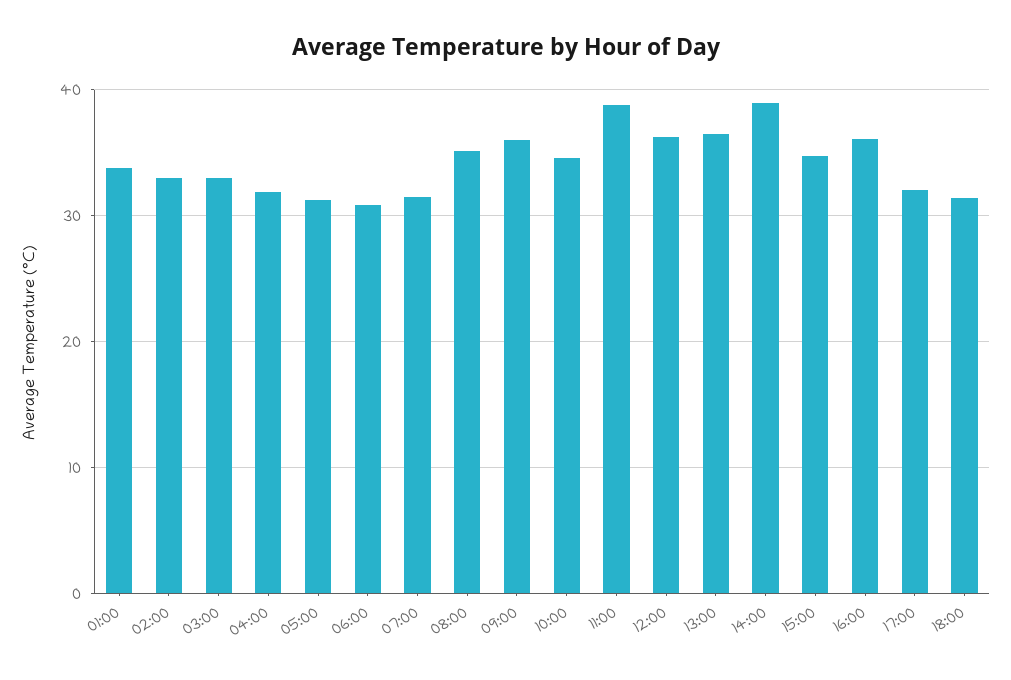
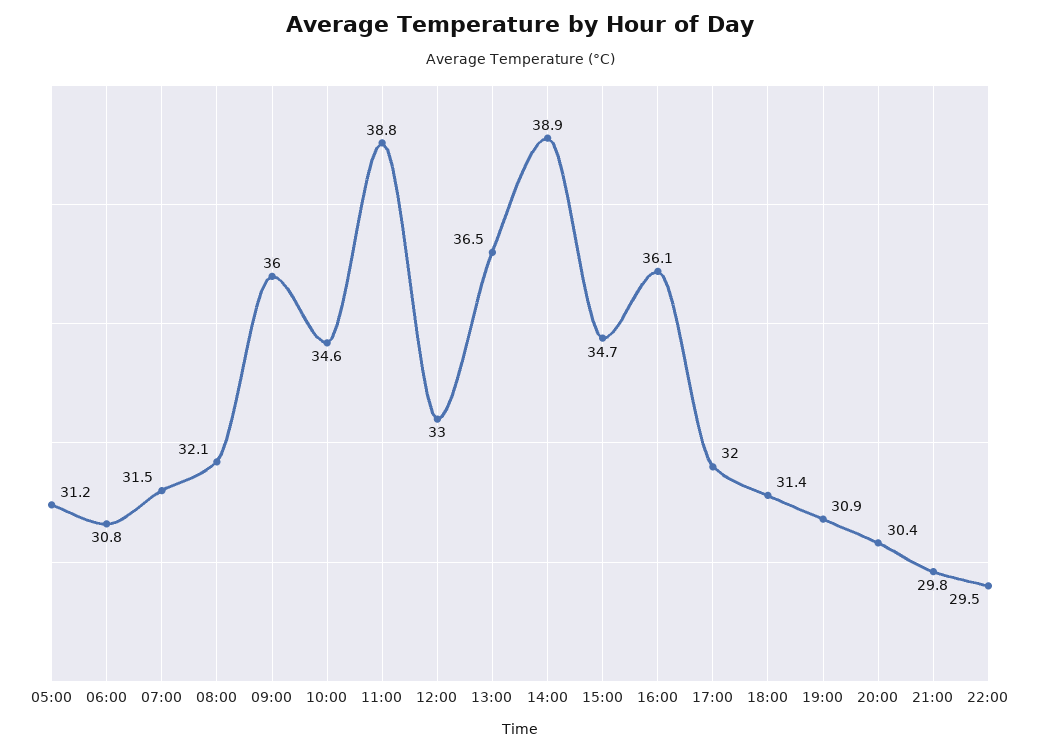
01:00: 34 -> none
02:00: 33 -> none
03:00: 33 -> none
04:00: 32 -> none
08:00: 35 -> 32.1
12:00: 36 -> 33
19:00: none -> 30.9
20:00: none -> 30.4
21:00: none -> 29.8
22:00: none -> 29.5

